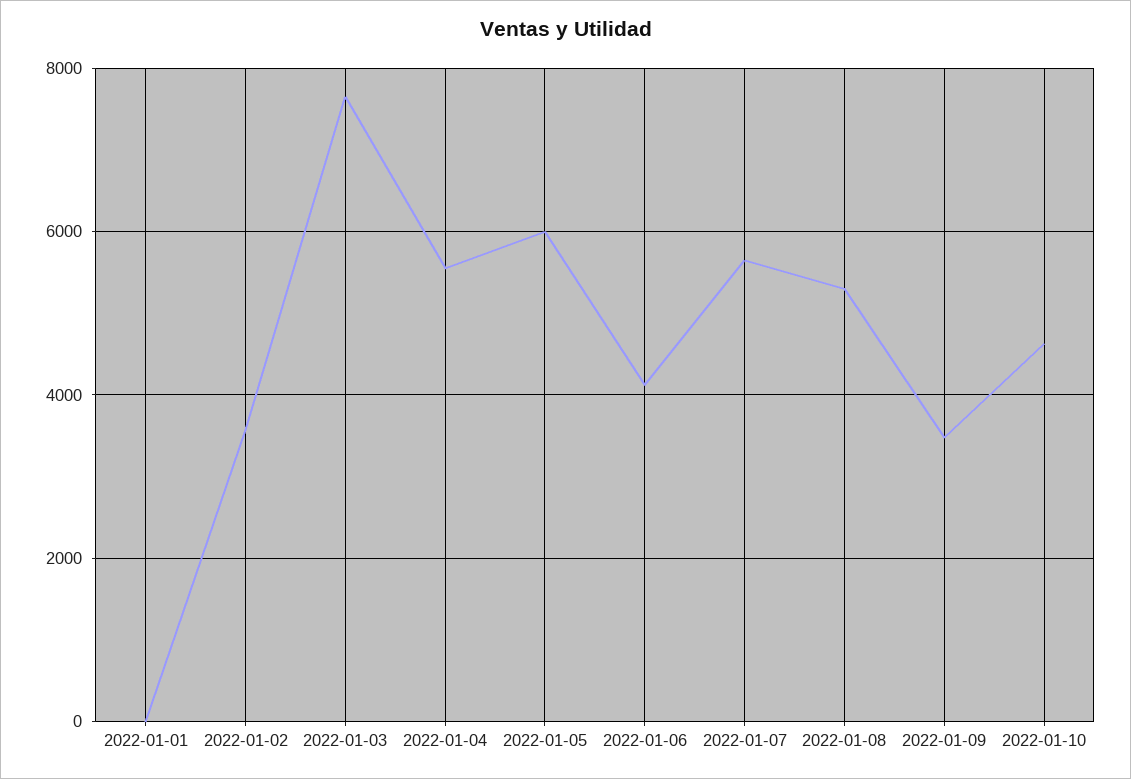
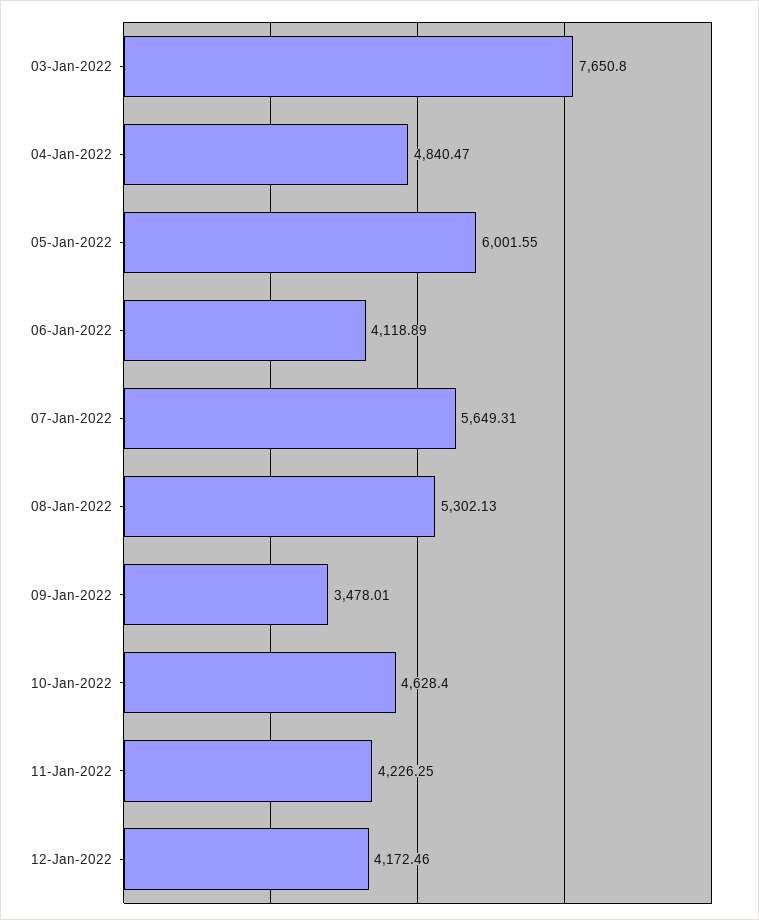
2022-01-01: 0 -> none
2022-01-02: 3600 -> none
2022-01-04: 5600 -> 4840.47
11-Jan-2022: none -> 4226.25
12-Jan-2022: none -> 4172.46

